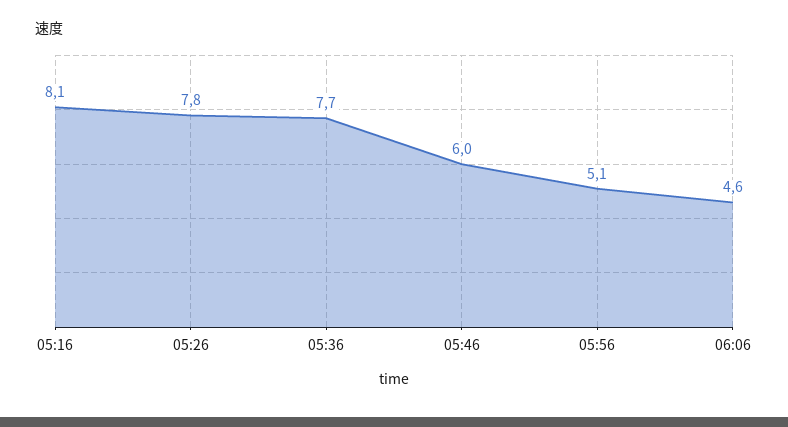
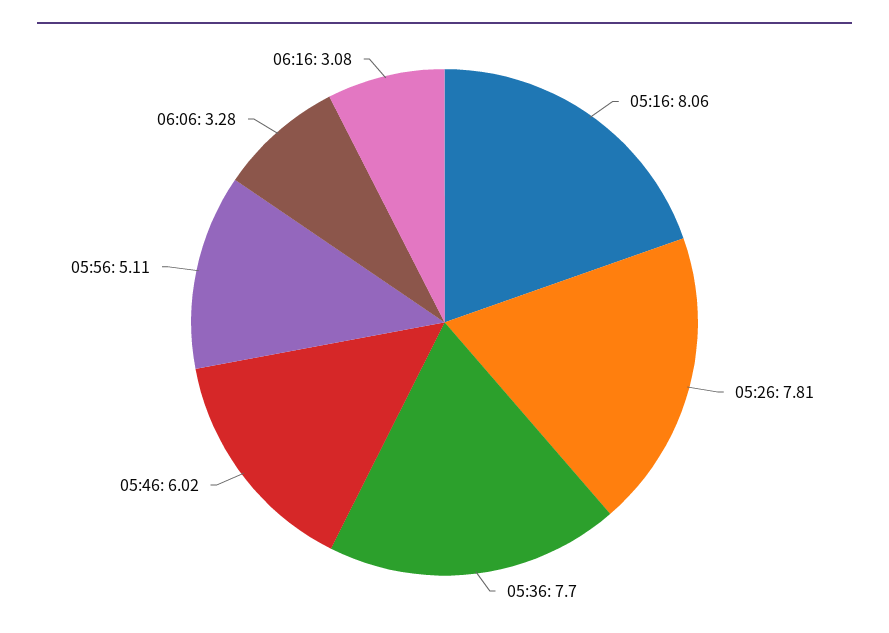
06:06: 4.6 -> 3.28
06:16: none -> 3.08

